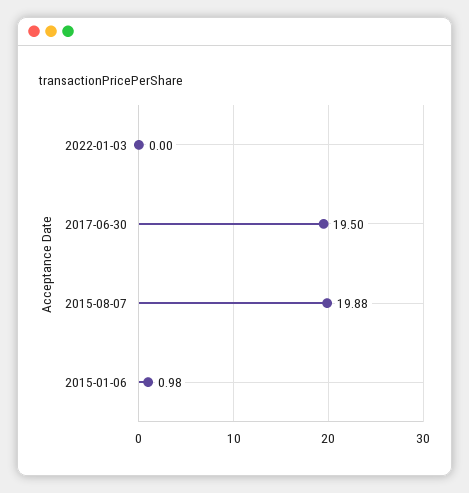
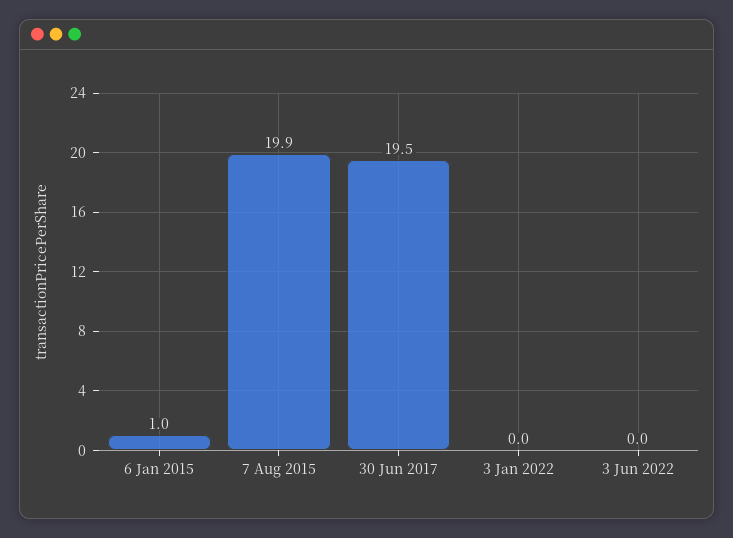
3 Jun 2022: none -> 0

